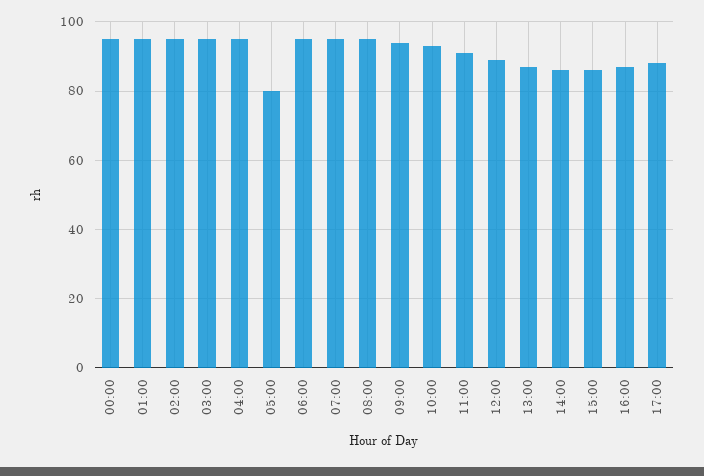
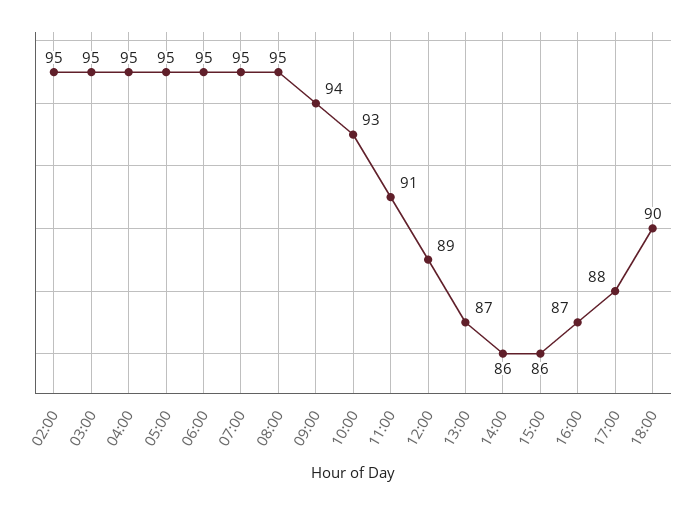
00:00: 95 -> none
01:00: 95 -> none
05:00: 80 -> 95
18:00: none -> 90

